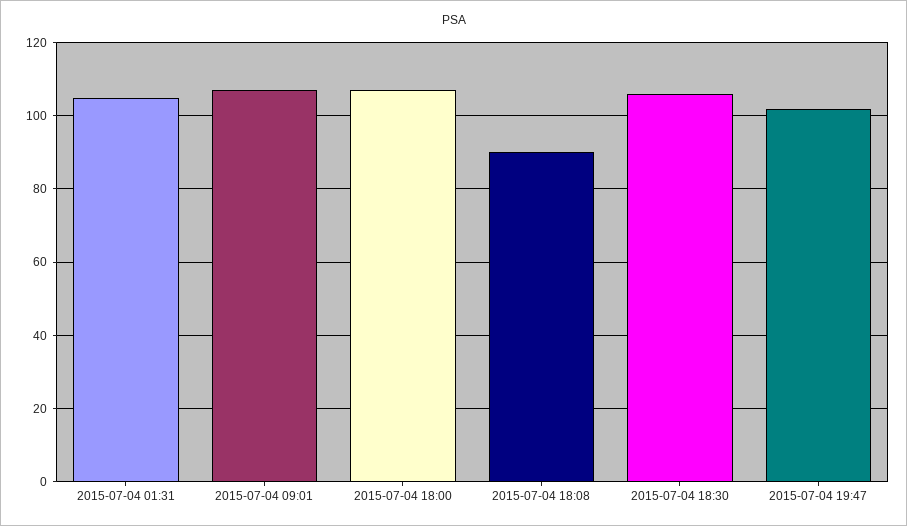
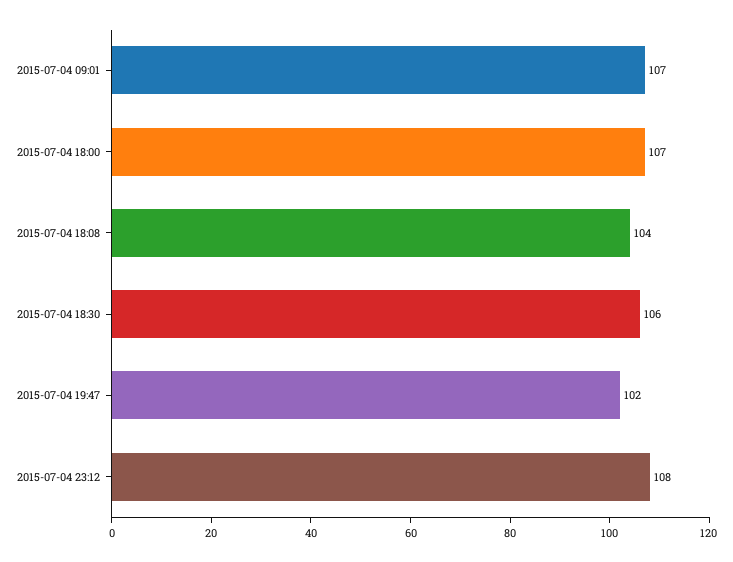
2015-07-04 01:31: 105 -> none
2015-07-04 18:08: 90 -> 104
2015-07-04 23:12: none -> 108

